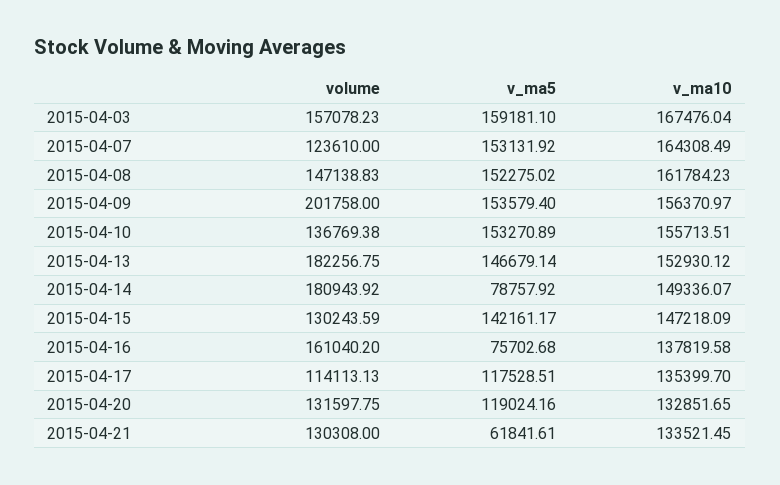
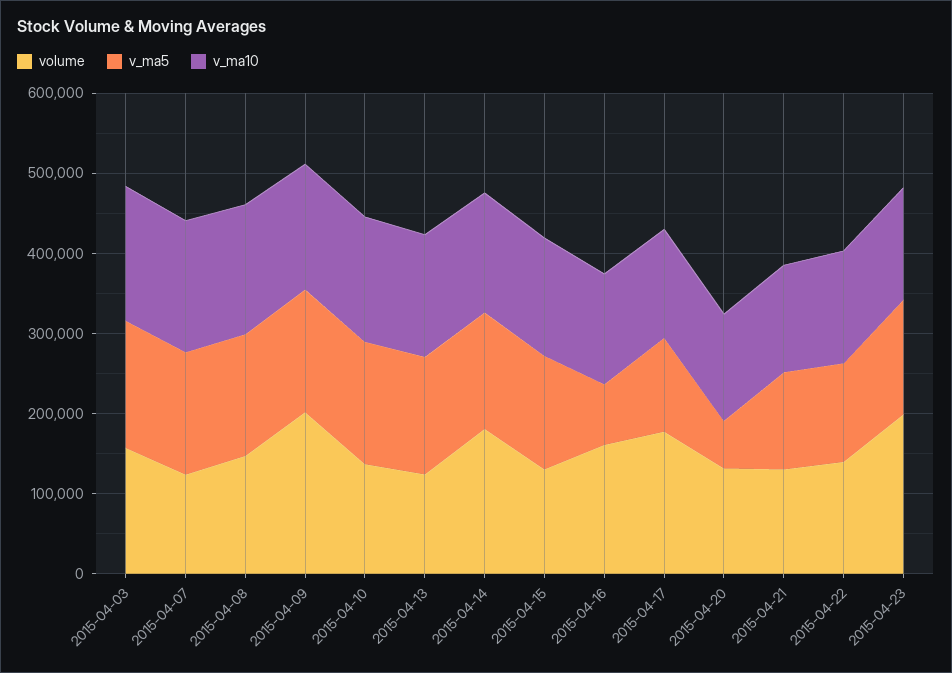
volume, 2015-04-13: 182256.75 -> 120000
v_ma5, 2015-04-14: 78757.92 -> 140000
volume, 2015-04-17: 114113.13 -> 180000
v_ma5, 2015-04-20: 119024.16 -> 60000
v_ma5, 2015-04-21: 61841.61 -> 120000
volume, 2015-04-22: none -> 140000
v_ma5, 2015-04-22: none -> 120000
v_ma10, 2015-04-22: none -> 140000
volume, 2015-04-23: none -> 200000
v_ma5, 2015-04-23: none -> 140000
v_ma10, 2015-04-23: none -> 140000

